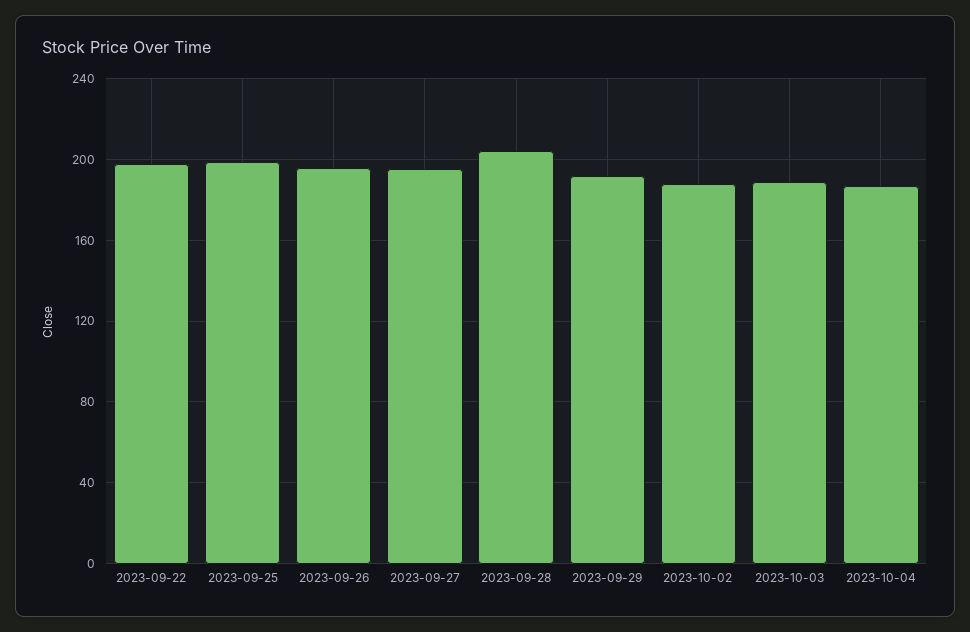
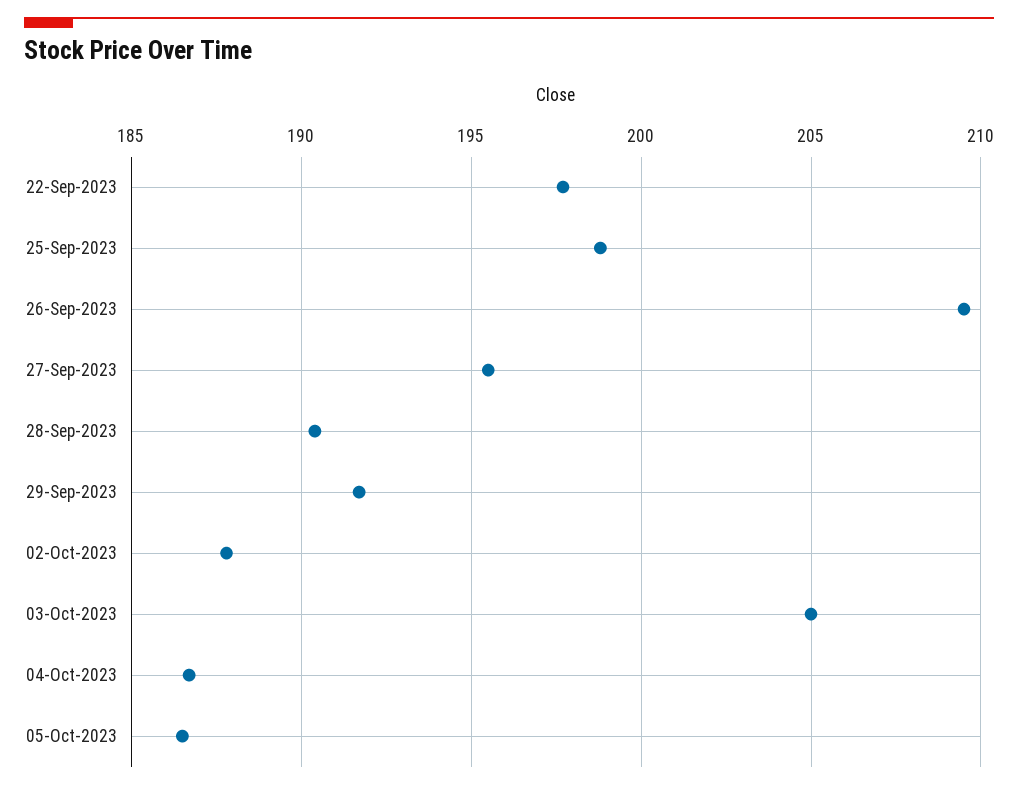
2023-09-26: 195 -> 209.5
2023-09-28: 205 -> 190.5
2023-10-03: 190 -> 205
05-Oct-2023: none -> 186.5

